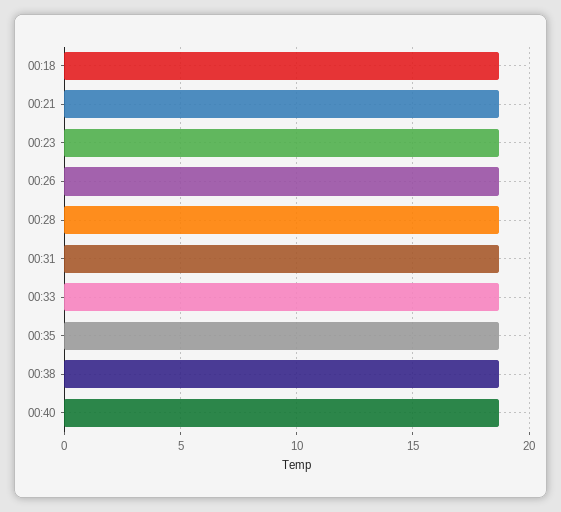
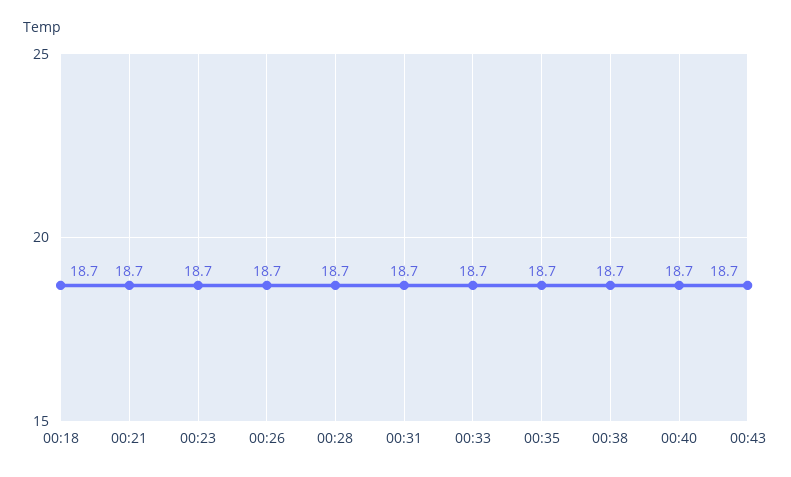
00:43: none -> 18.7

